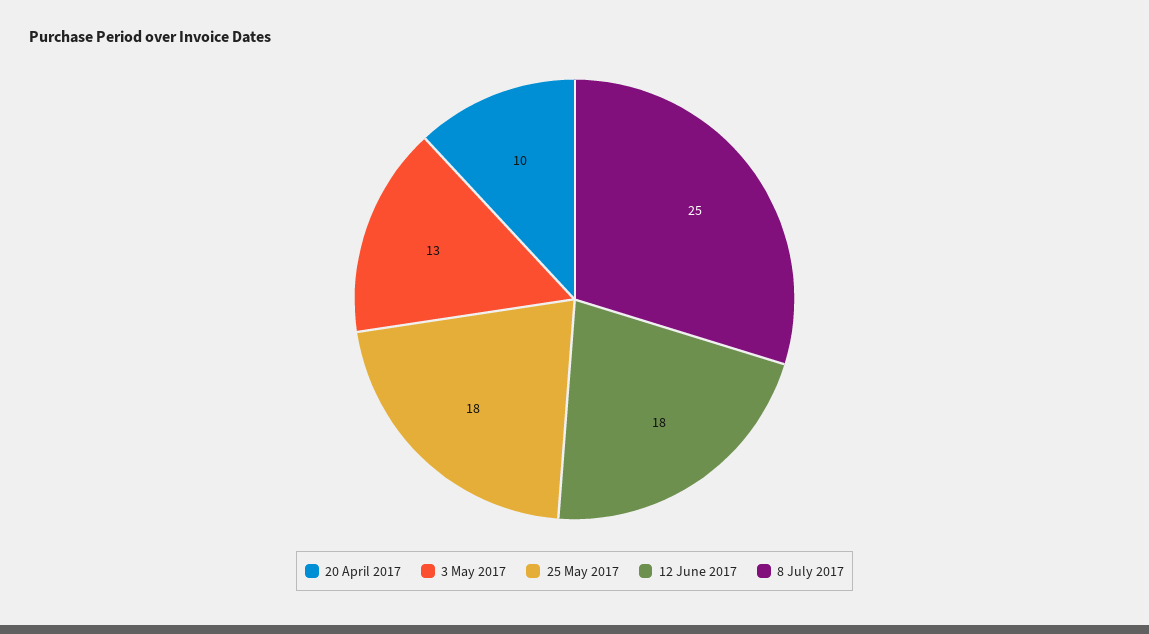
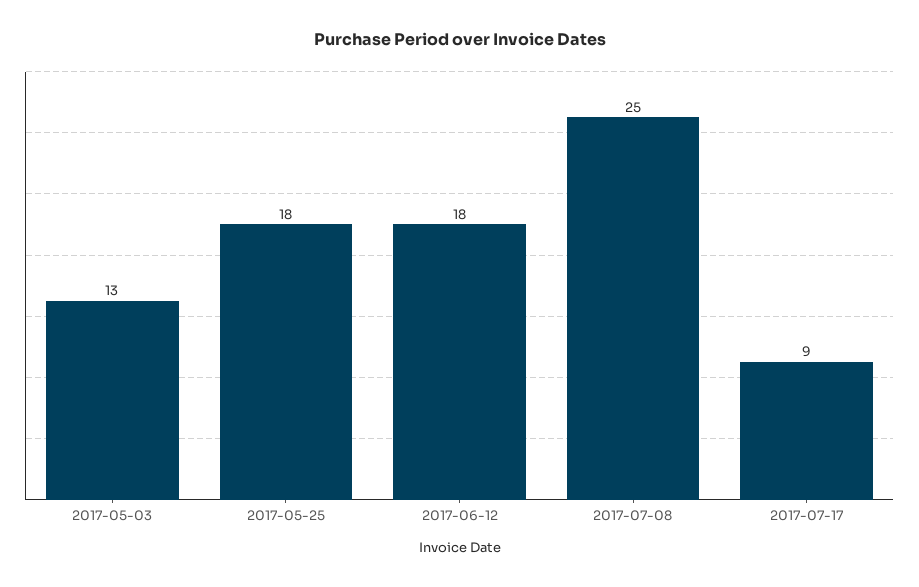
20 April 2017: 10 -> none
2017-07-17: none -> 9

